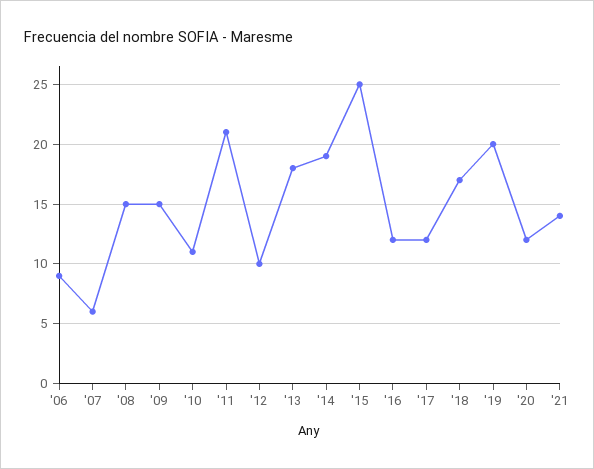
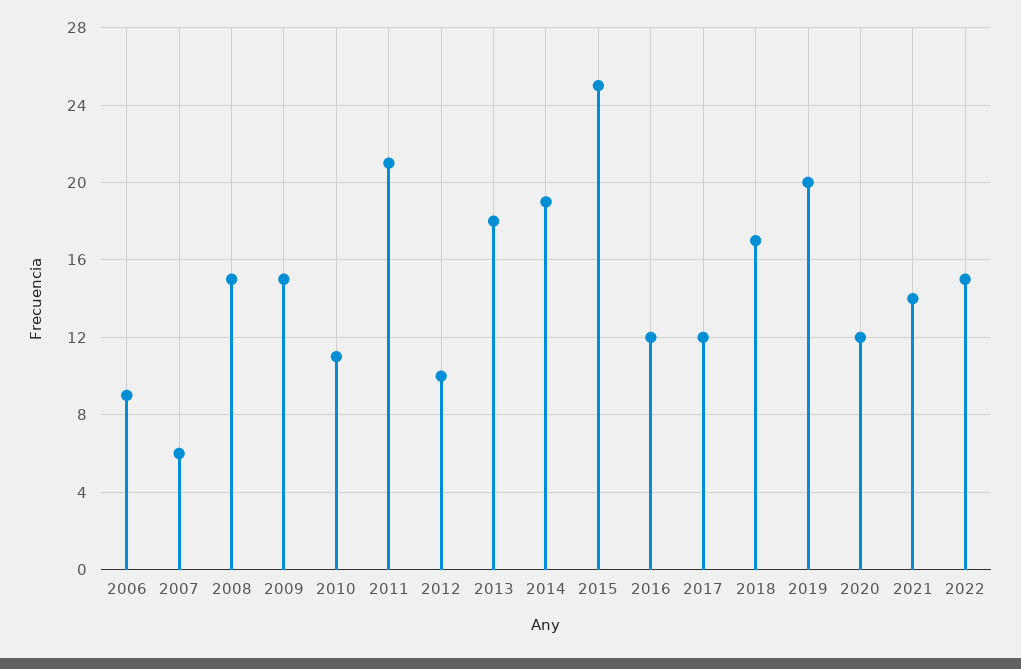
2022: none -> 15

